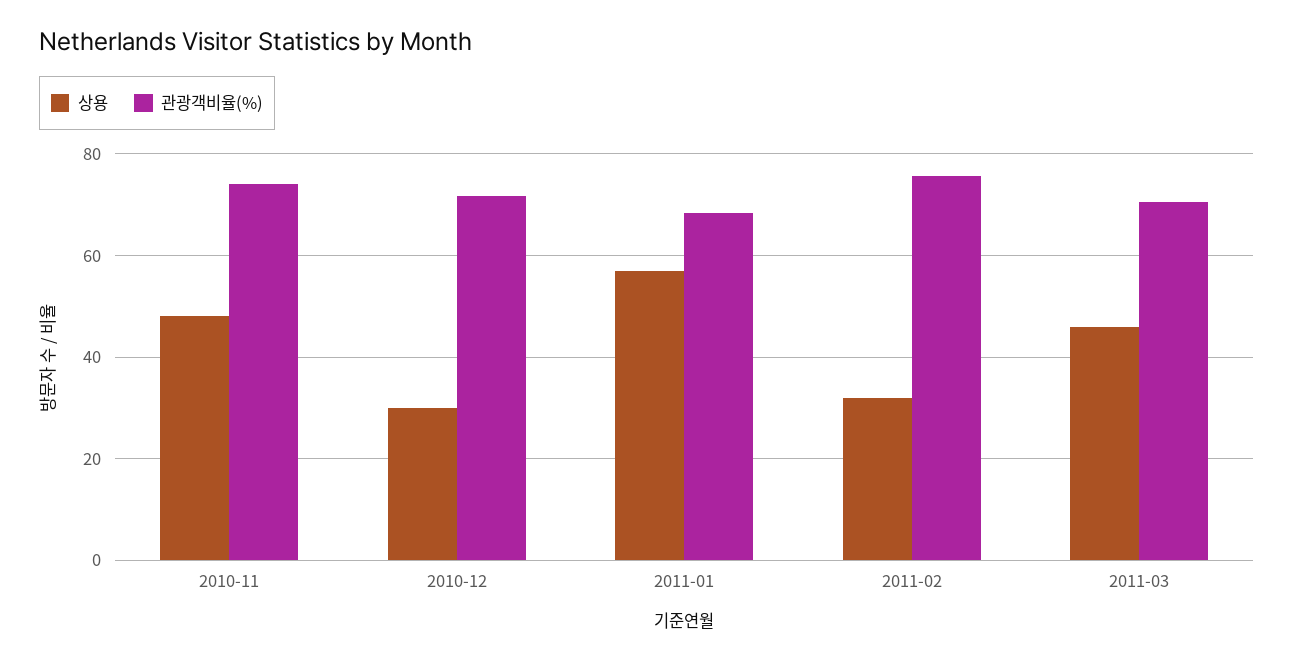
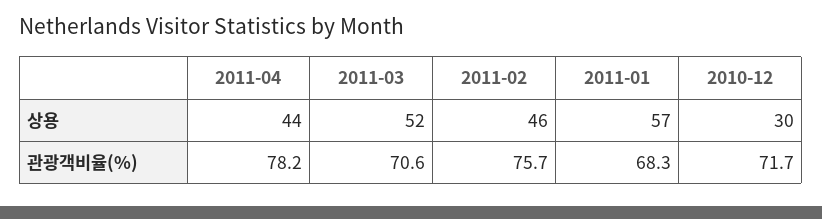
상용, 2010-11: 48 -> none
관광객비율(%), 2010-11: 74 -> none
상용, 2011-02: 32 -> 46
상용, 2011-03: 46 -> 52
상용, 2011-04: none -> 44
관광객비율(%), 2011-04: none -> 78.2

